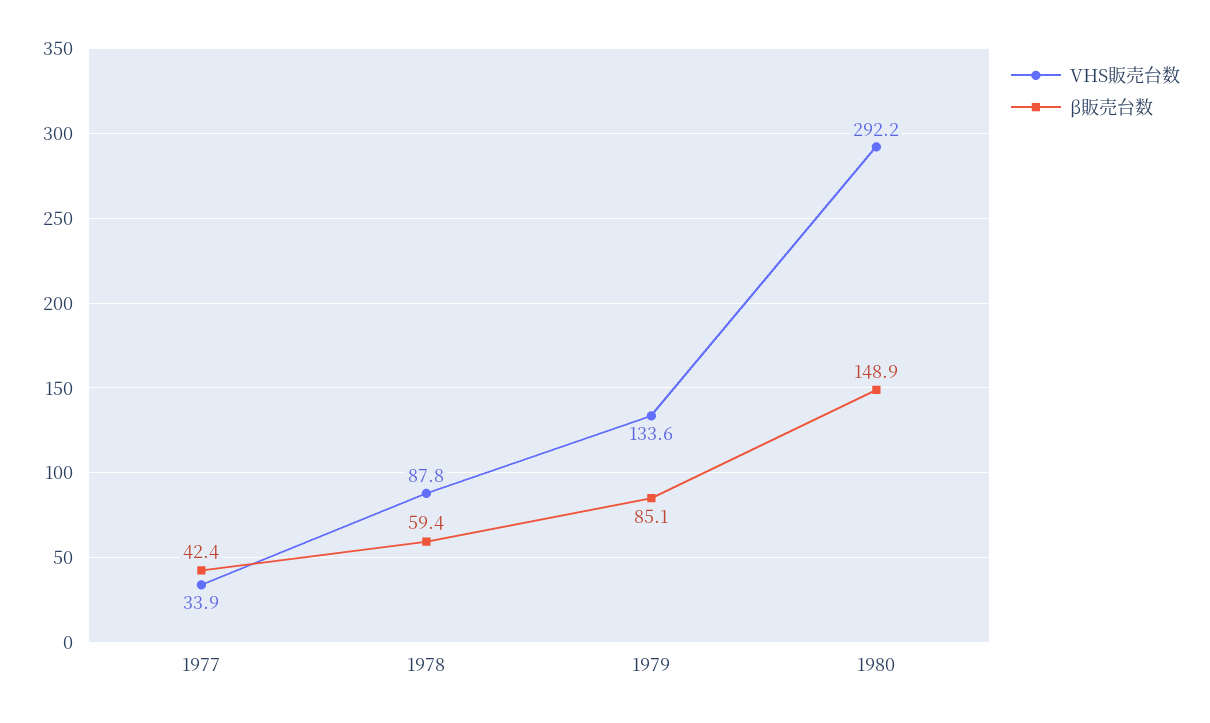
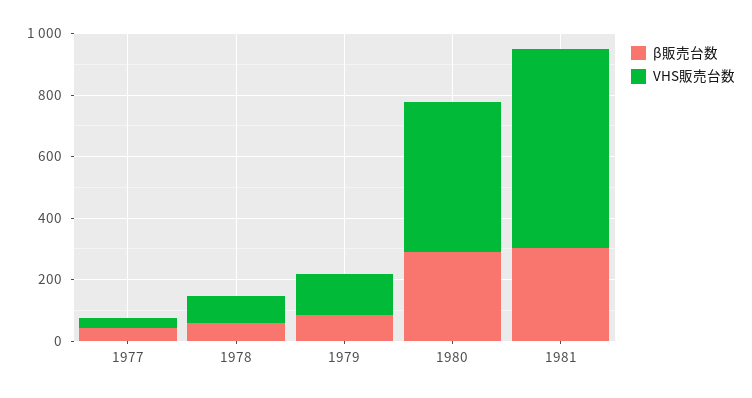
VHS販売台数, 1980: 292.2 -> 500
β販売台数, 1980: 148.9 -> 300
β販売台数, 1981: none -> 300
VHS販売台数, 1981: none -> 650

